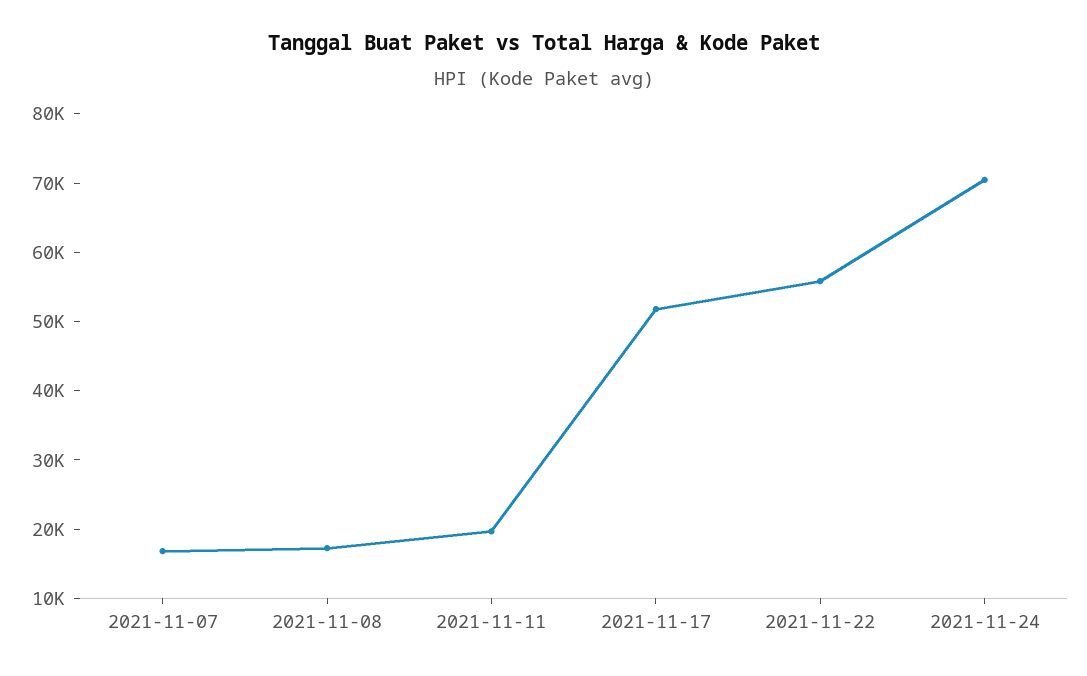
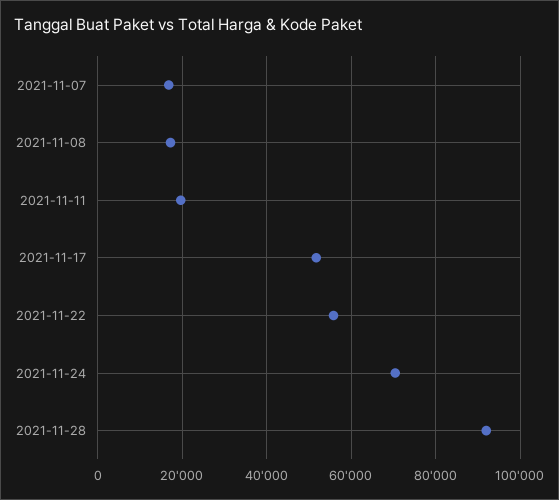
2021-11-28: none -> 92000

